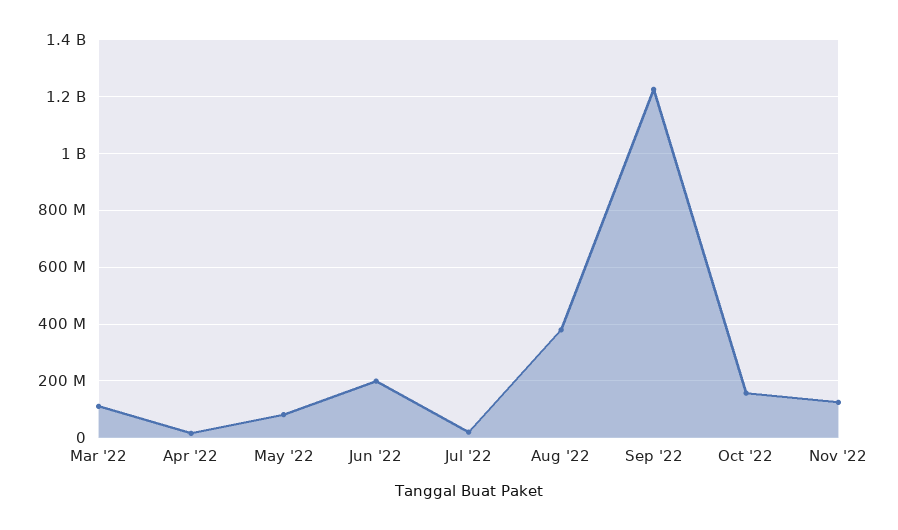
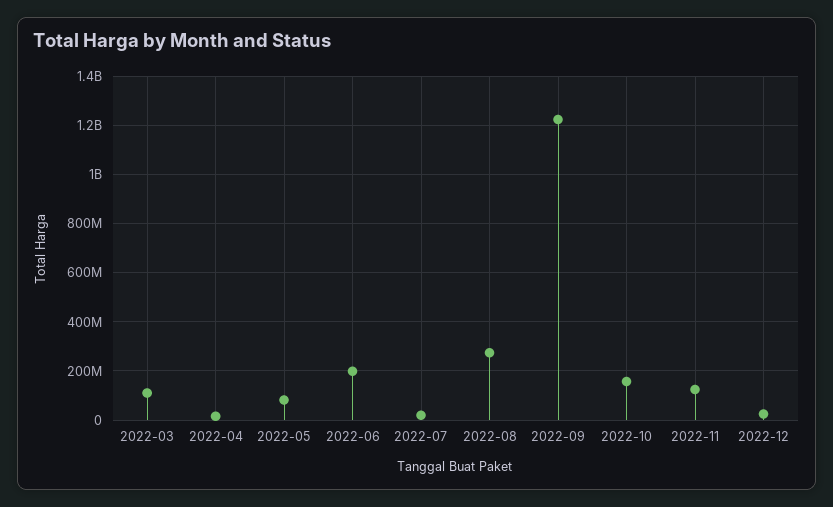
Aug '22: 375000000 -> 275000000
2022-12: none -> 25000000

